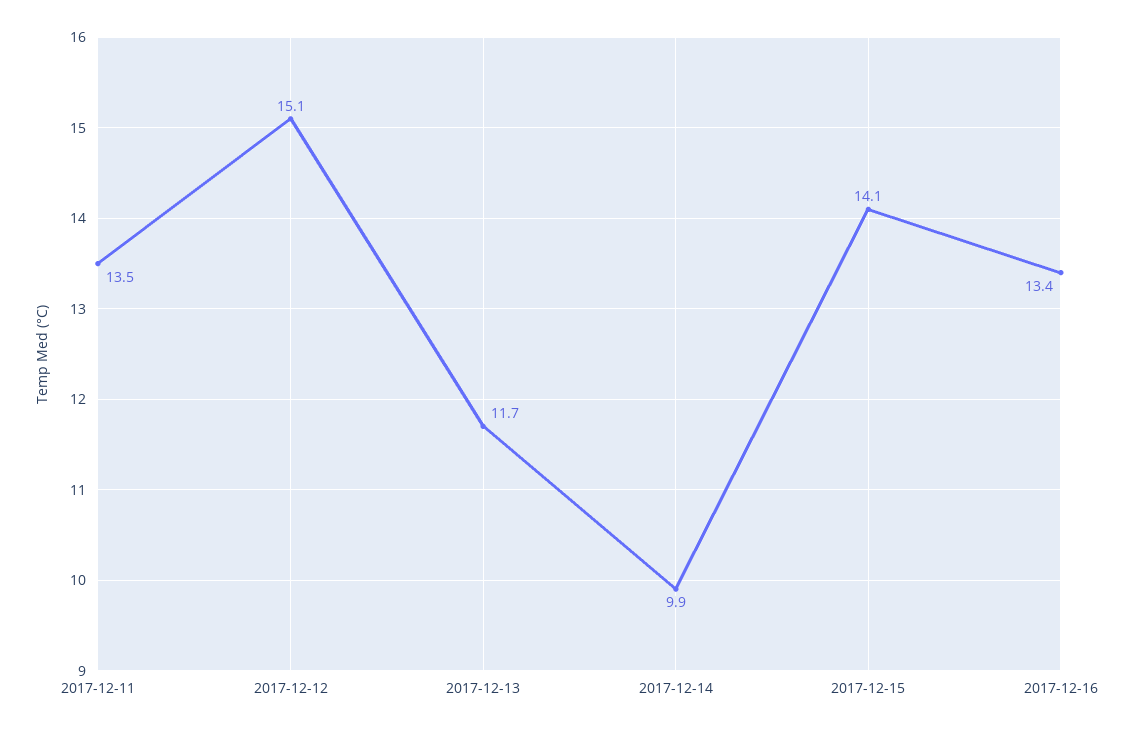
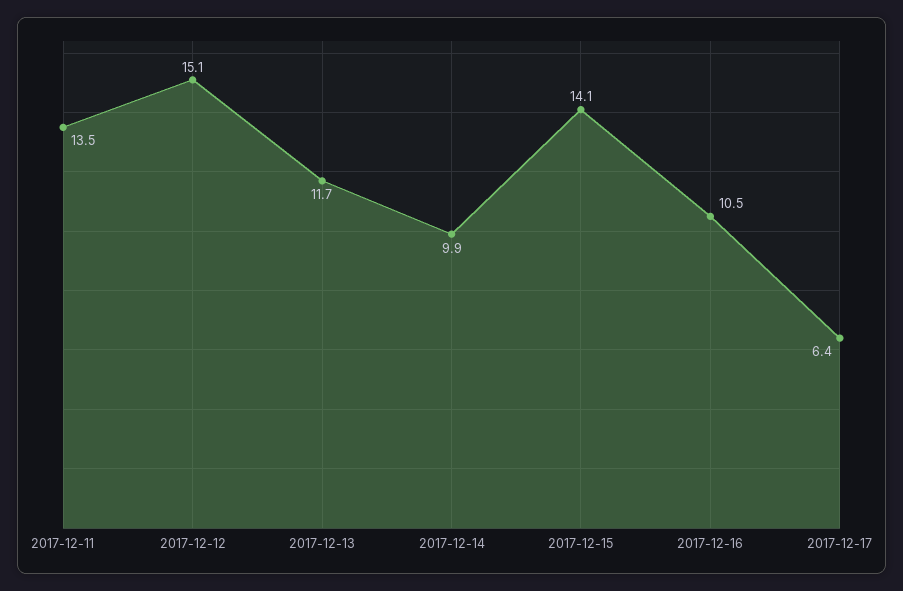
2017-12-16: 13.4 -> 10.5
2017-12-17: none -> 6.4

